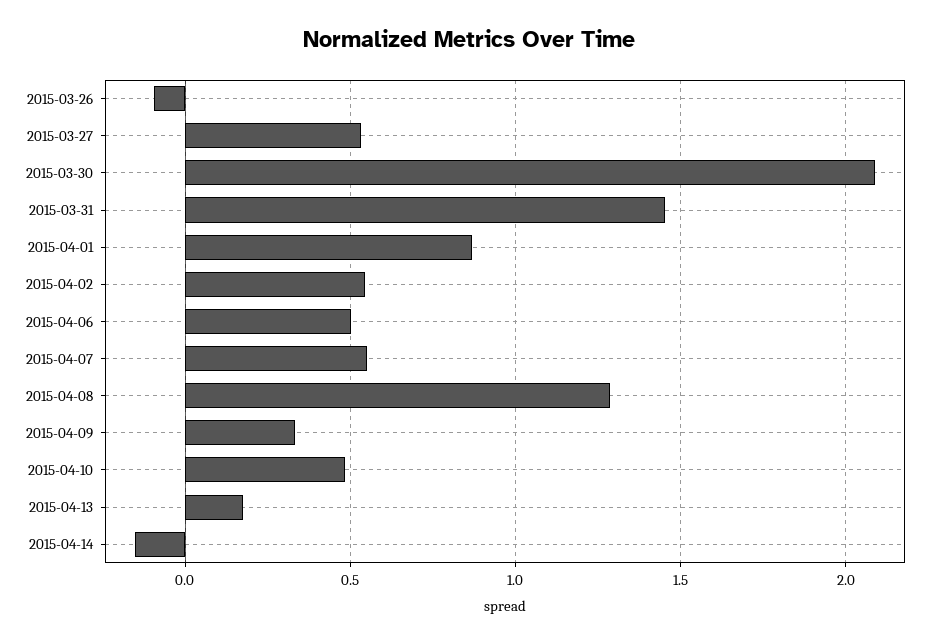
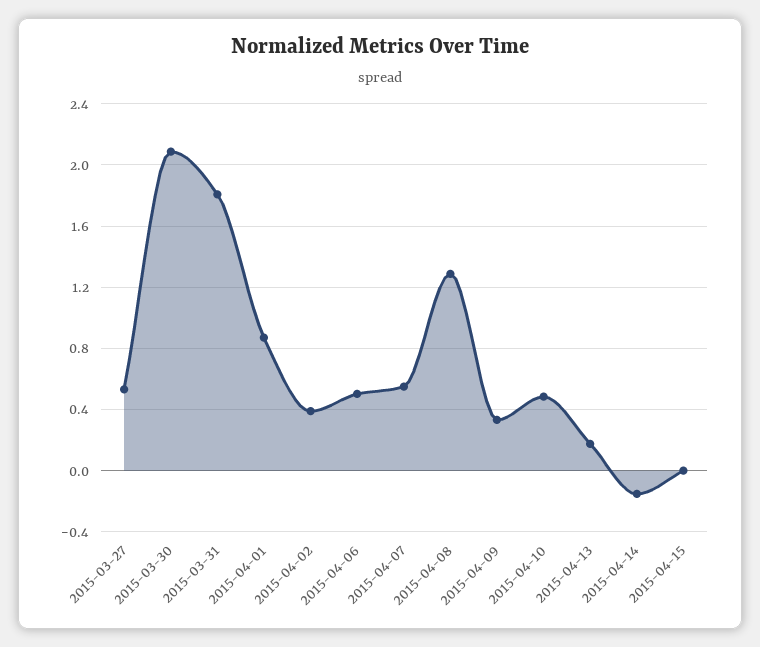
2015-03-26: -0.1 -> none
2015-03-31: 1.45 -> 1.8
2015-04-02: 0.55 -> 0.4
2015-04-15: none -> 0

